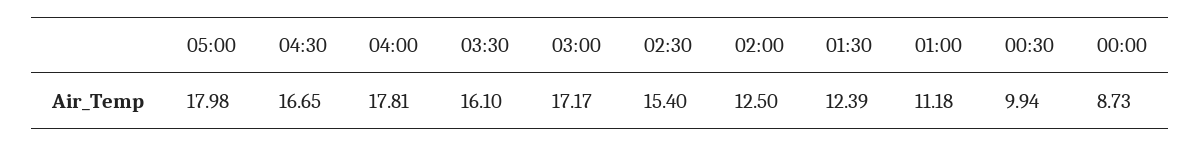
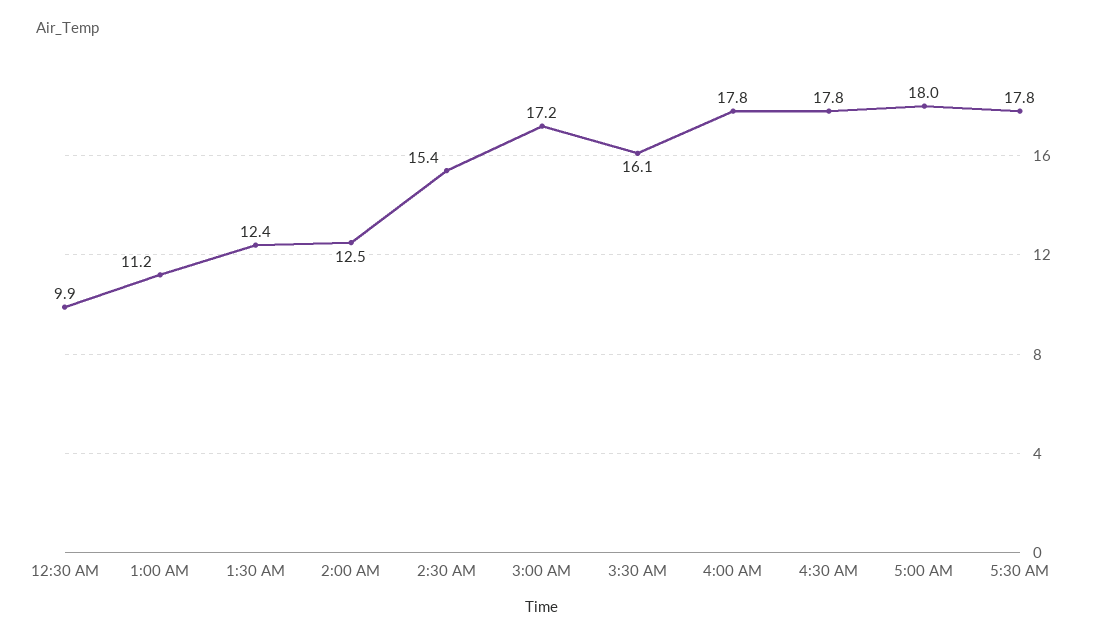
04:30: 16.65 -> 17.8
00:00: 8.73 -> none
5:30 AM: none -> 17.8

